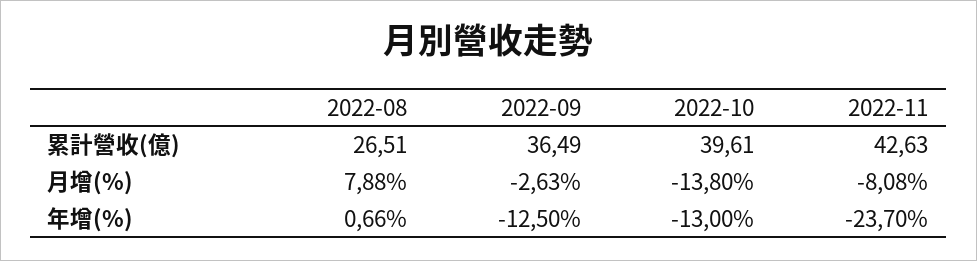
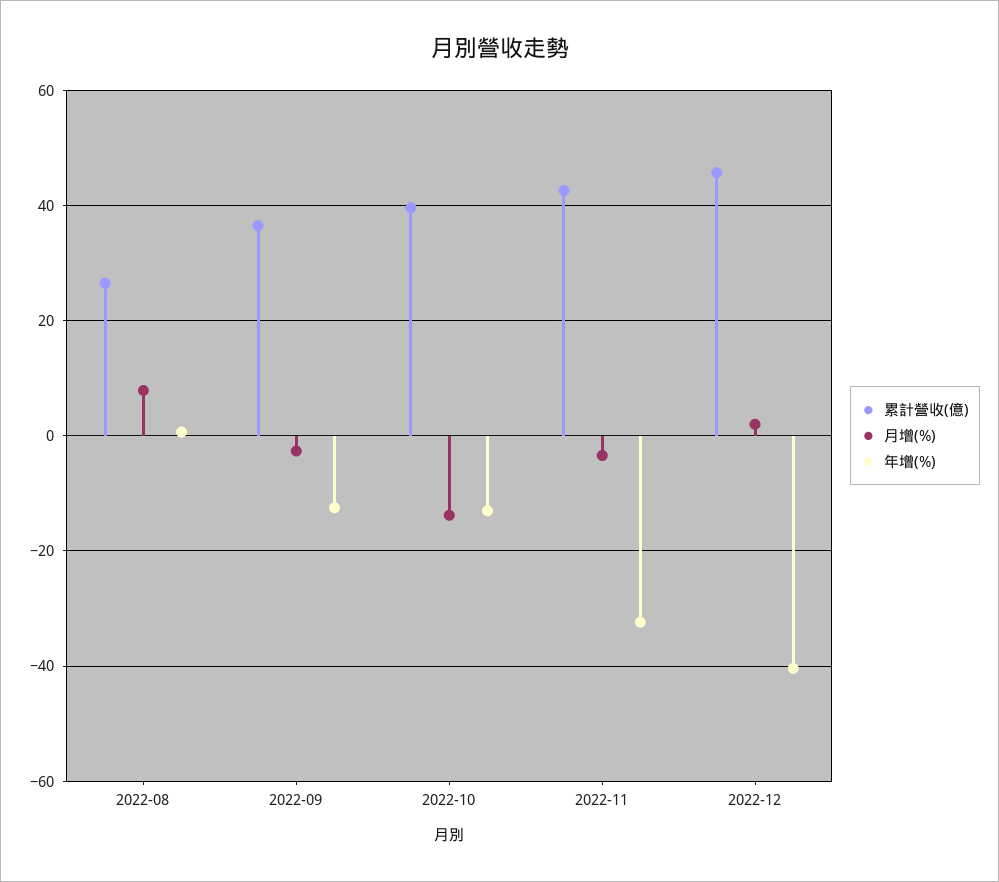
月增(%), 2022-11: -8.08 -> -4
年增(%), 2022-11: -23.7 -> -32
累計營收(億), 2022-12: none -> 46
月增(%), 2022-12: none -> 2
年增(%), 2022-12: none -> -40

